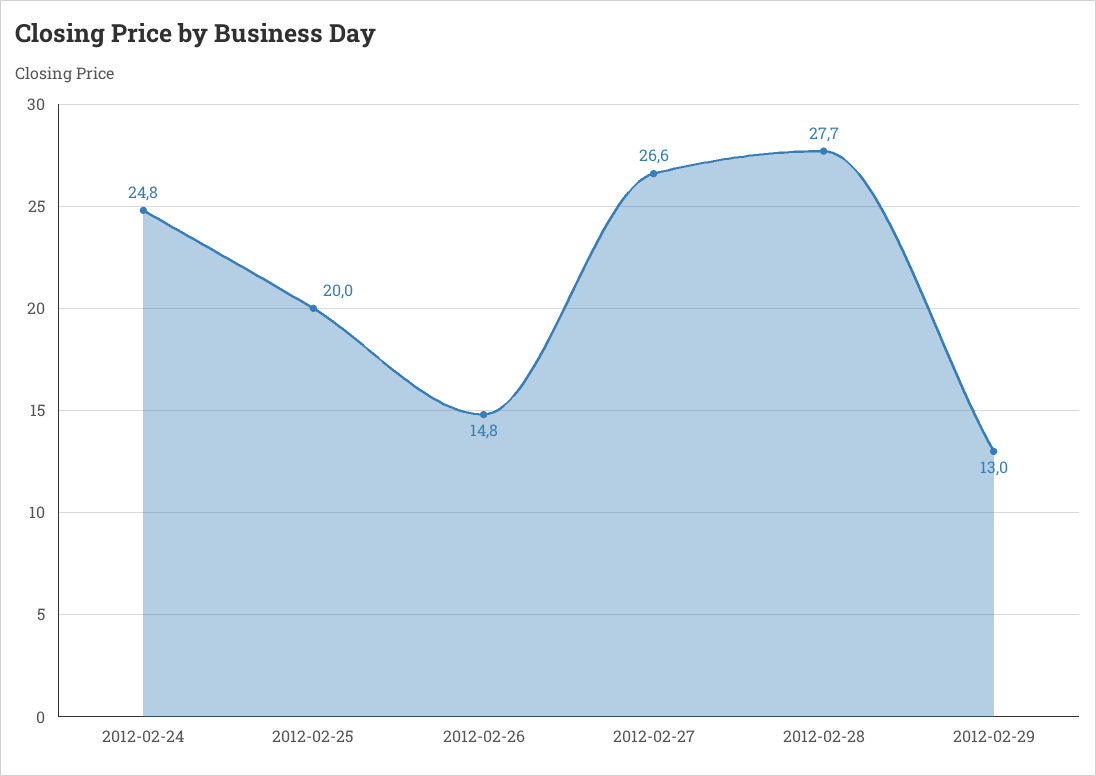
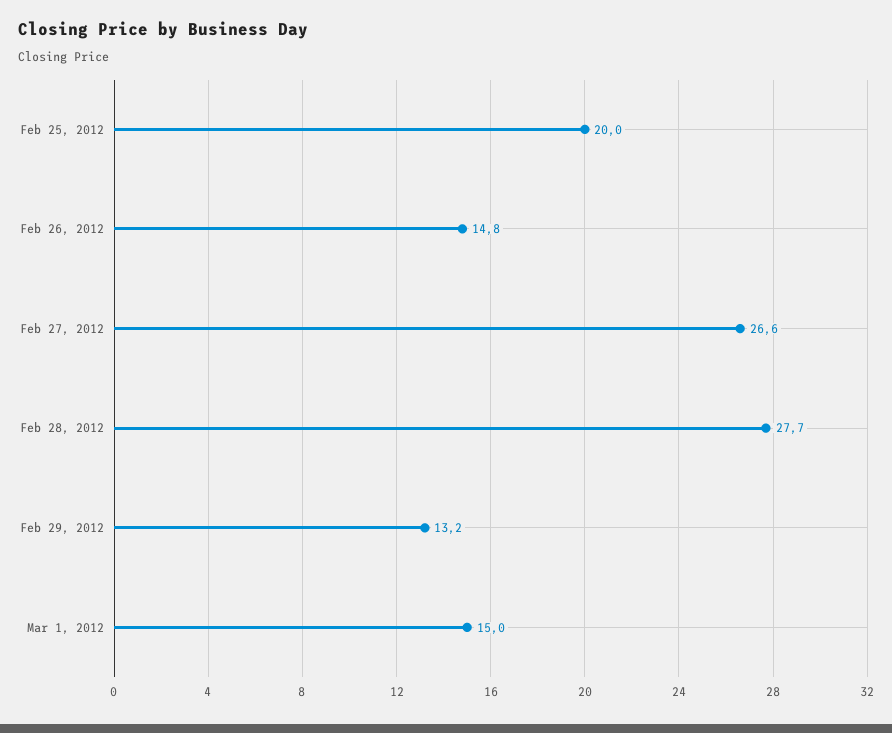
2012-02-24: 24.8 -> none
2012-02-29: 13 -> 13.2
Mar 1, 2012: none -> 15

